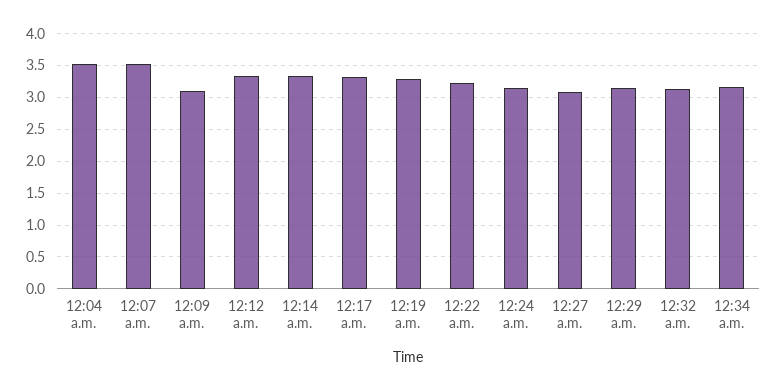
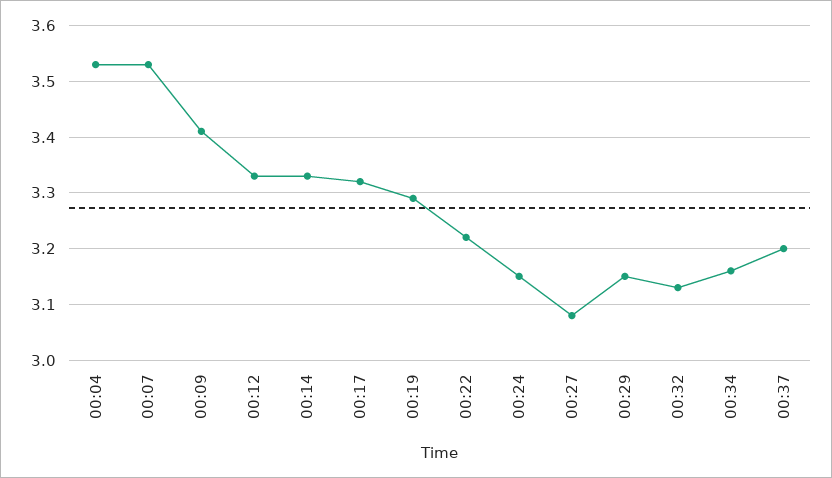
12:09 a.m.: 3.1 -> 3.4
00:37: none -> 3.2

